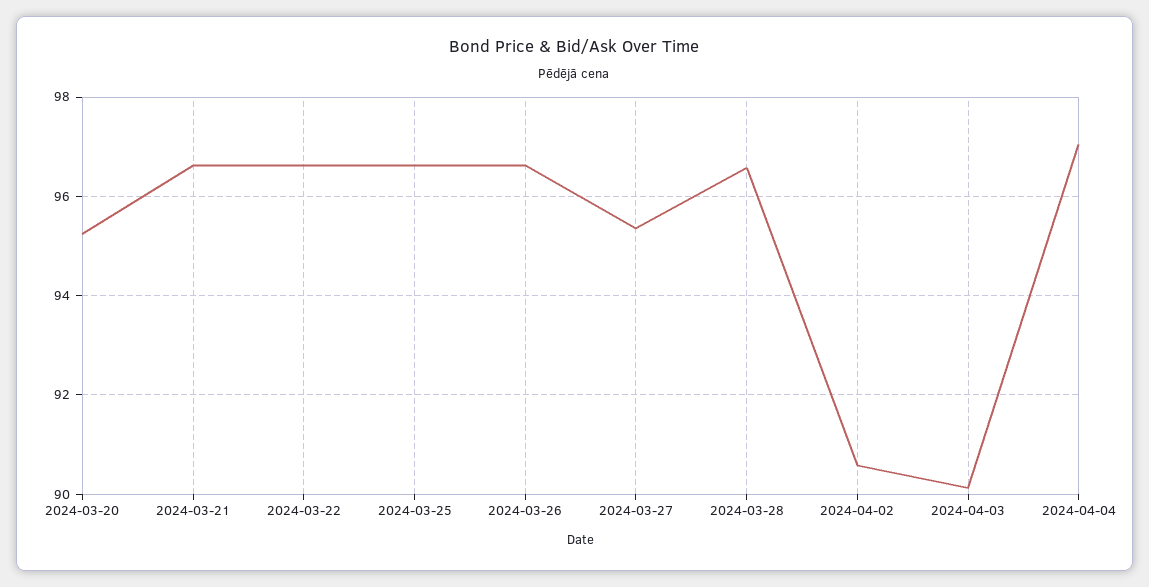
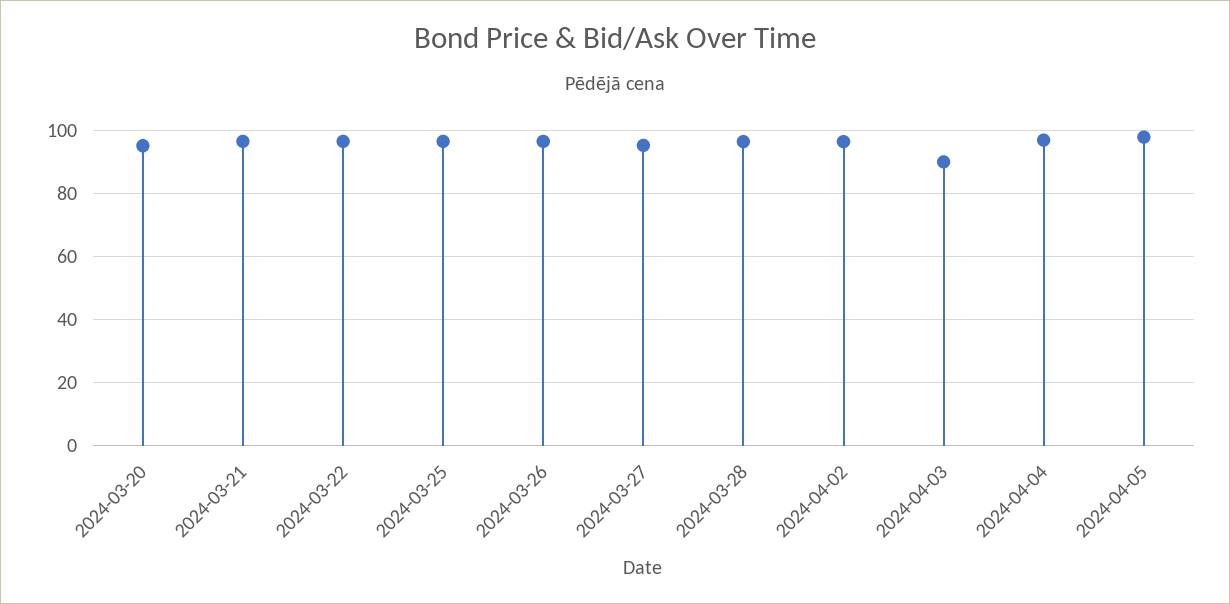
2024-04-02: 90.6 -> 96
2024-04-05: none -> 98

